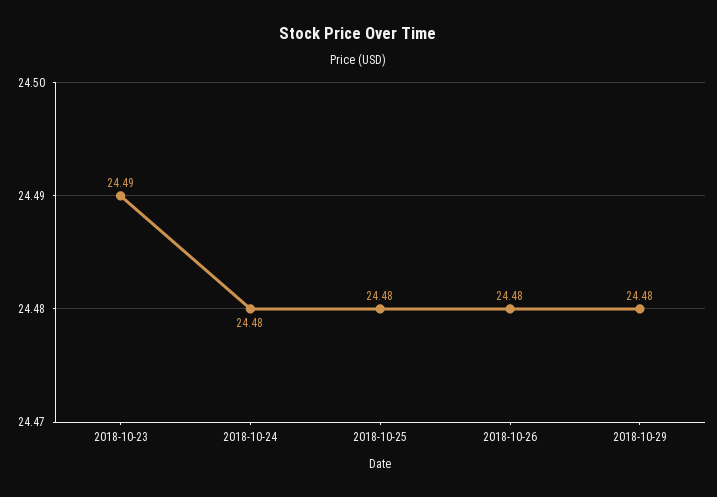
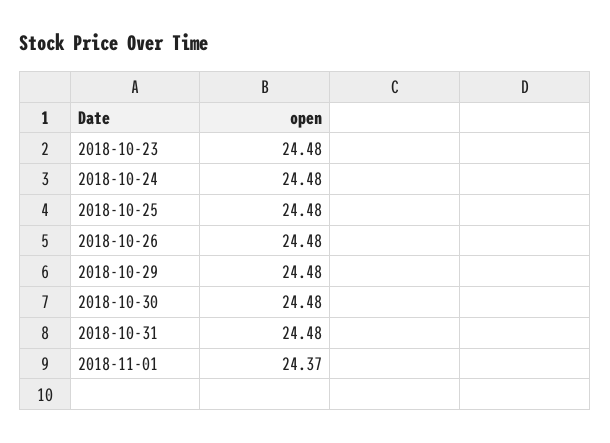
2018-10-23: 24.49 -> 24.48
2018-10-30: none -> 24.48
2018-10-31: none -> 24.48
2018-11-01: none -> 24.37

